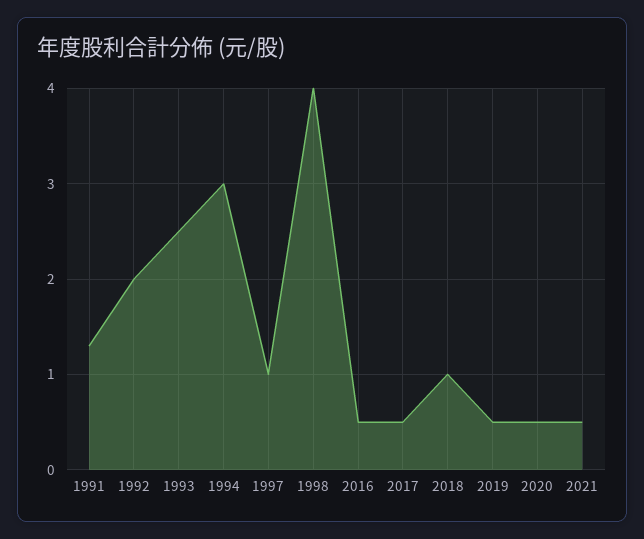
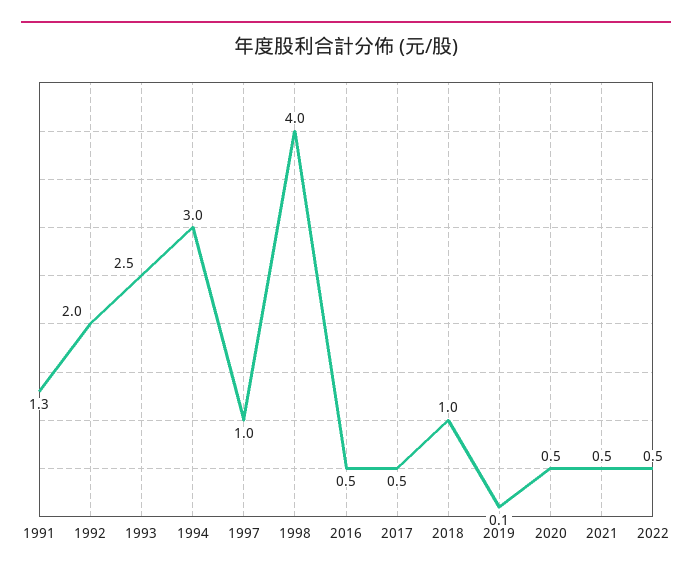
2019: 0.5 -> 0.1
2022: none -> 0.5

